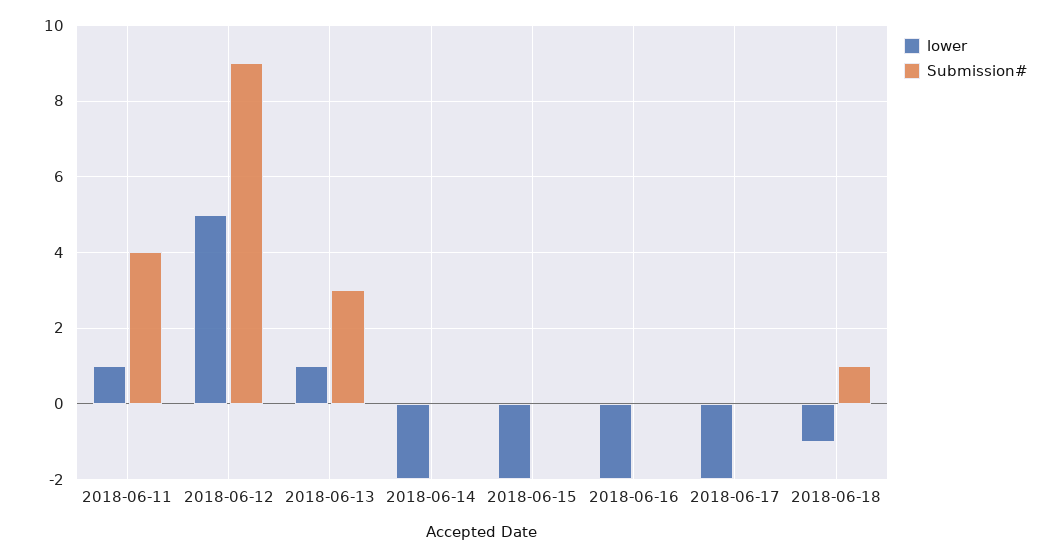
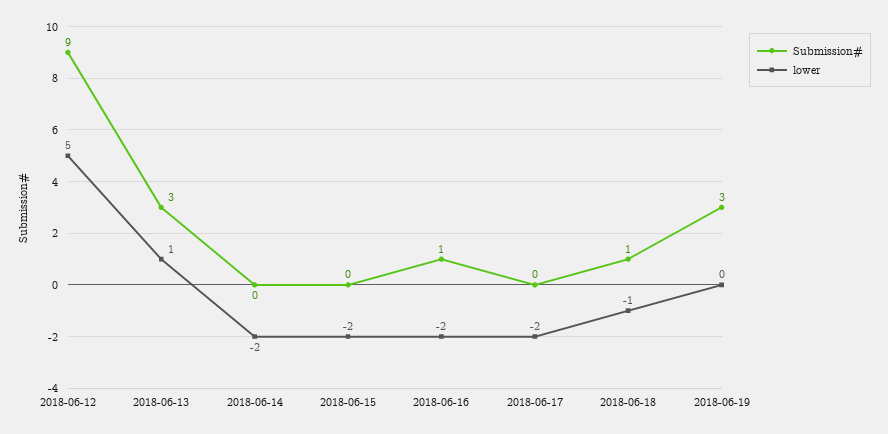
lower, 2018-06-11: 1 -> none
Submission#, 2018-06-11: 4 -> none
Submission#, 2018-06-16: 0 -> 1
Submission#, 2018-06-19: none -> 3
lower, 2018-06-19: none -> 0

